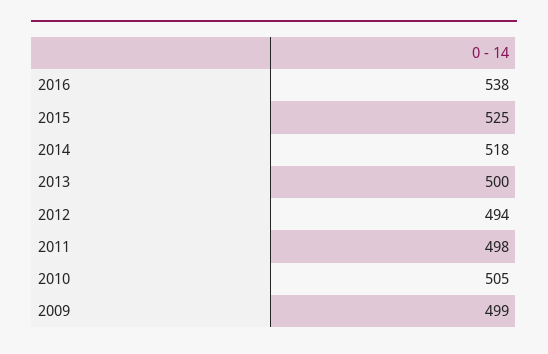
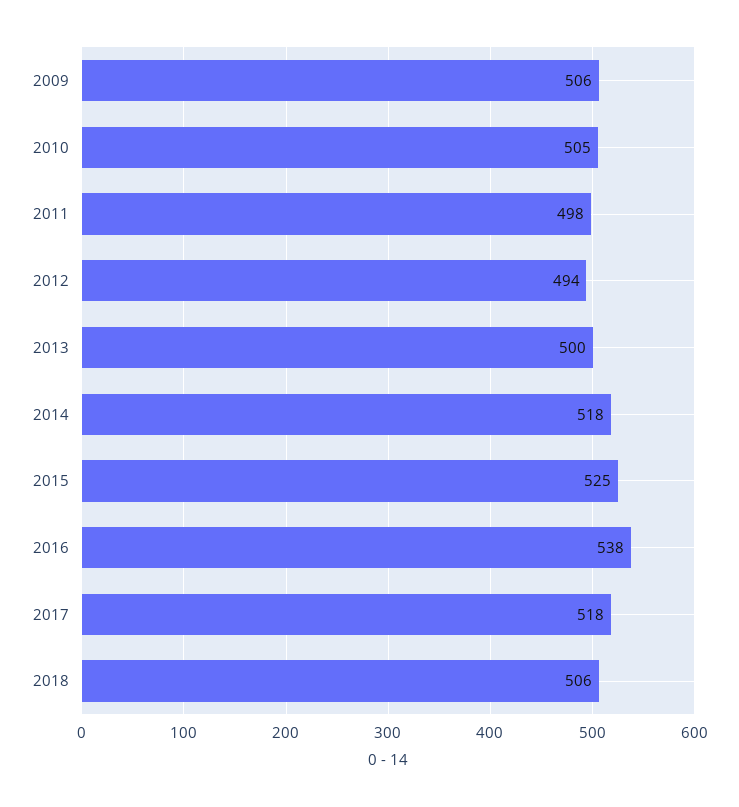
2009: 499 -> 506
2017: none -> 518
2018: none -> 506

